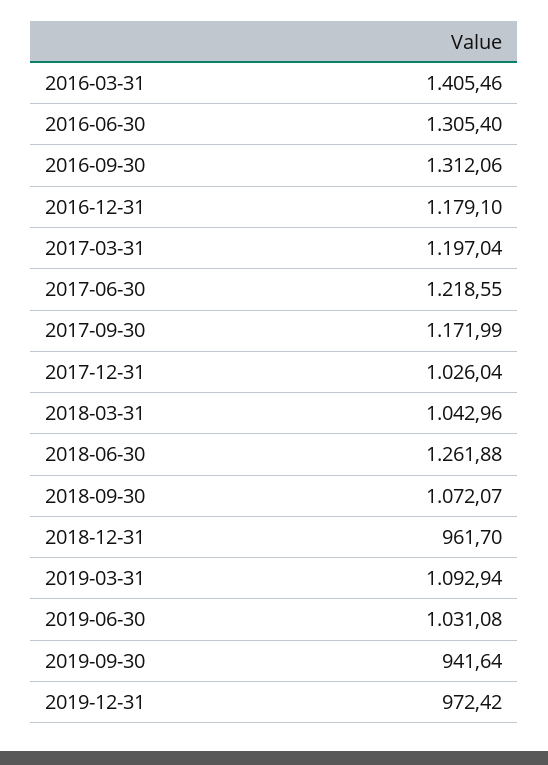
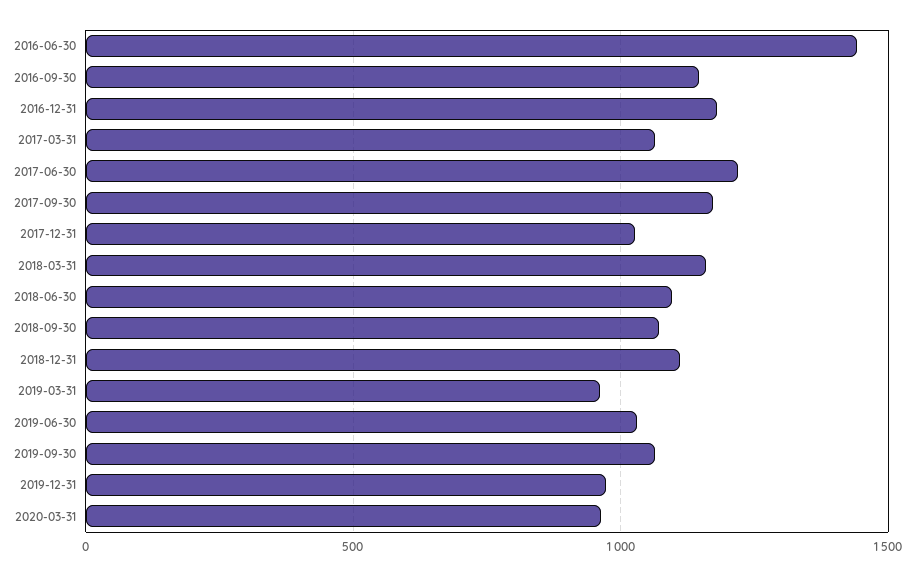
2016-03-31: 1405.46 -> none
2016-06-30: 1305.4 -> 1450
2016-09-30: 1312.06 -> 1150
2017-03-31: 1197.04 -> 1050
2018-03-31: 1042.96 -> 1150
2018-06-30: 1261.88 -> 1100
2018-12-31: 961.7 -> 1100
2019-03-31: 1092.94 -> 950
2019-09-30: 941.64 -> 1050
2020-03-31: none -> 950

